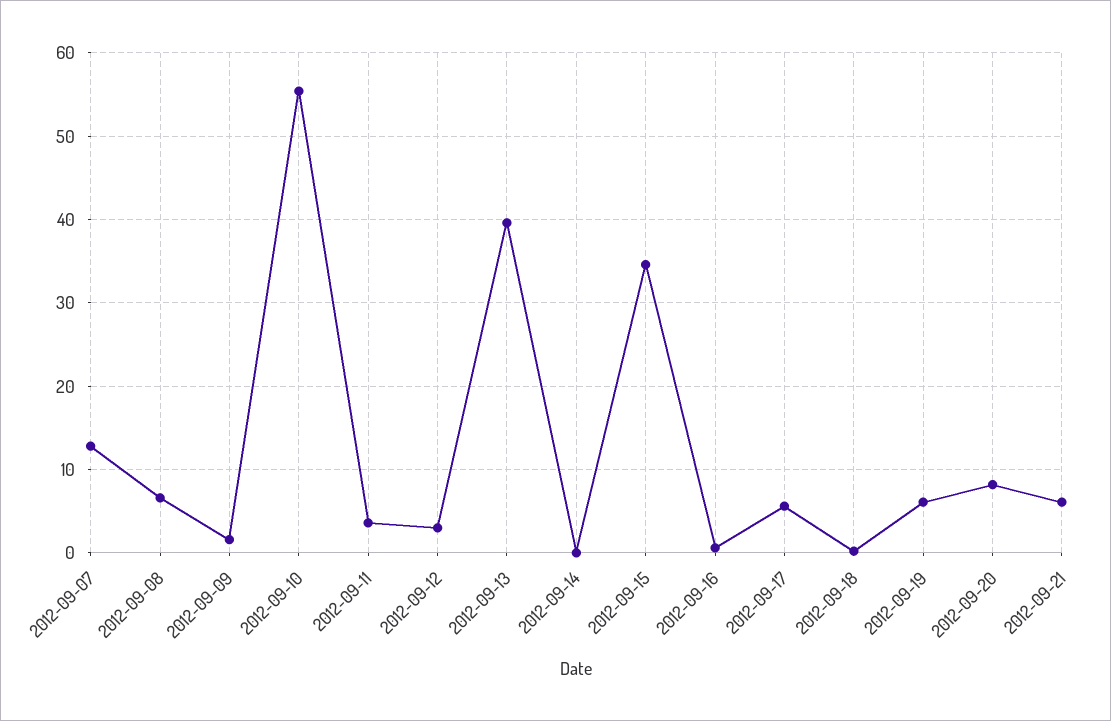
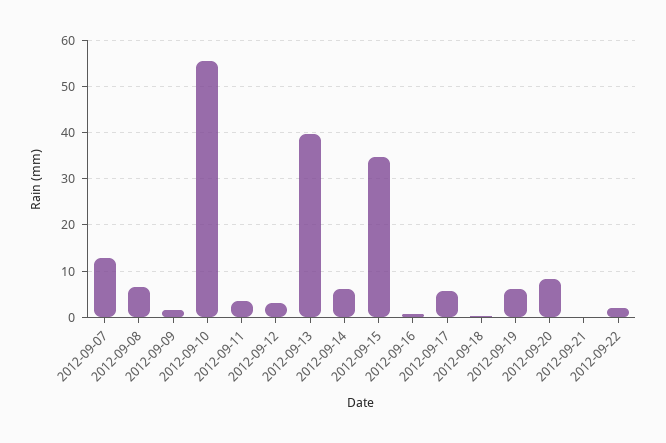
2012-09-14: 0 -> 6
2012-09-21: 6 -> 0
2012-09-22: none -> 2

